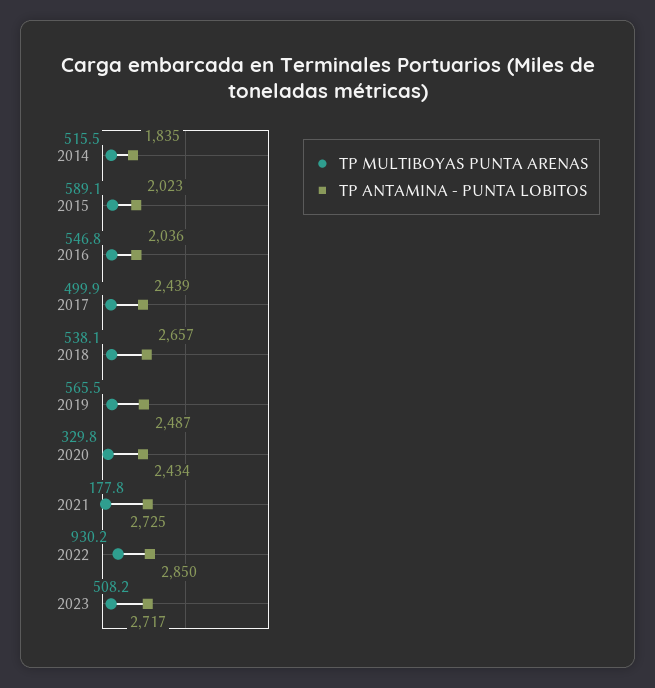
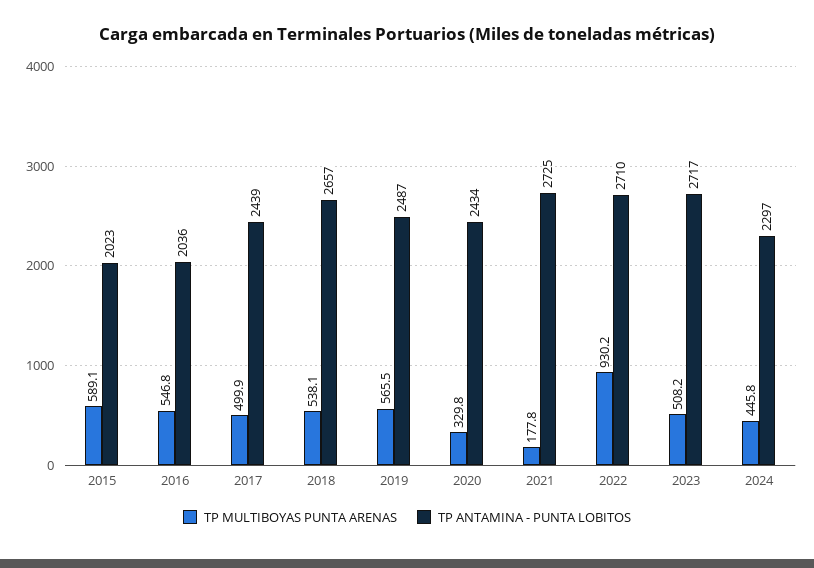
TP MULTIBOYAS PUNTA ARENAS, 2014: 515.5 -> none
TP ANTAMINA - PUNTA LOBITOS, 2014: 1835 -> none
TP ANTAMINA - PUNTA LOBITOS, 2022: 2850 -> 2710
TP MULTIBOYAS PUNTA ARENAS, 2024: none -> 445.8
TP ANTAMINA - PUNTA LOBITOS, 2024: none -> 2297

